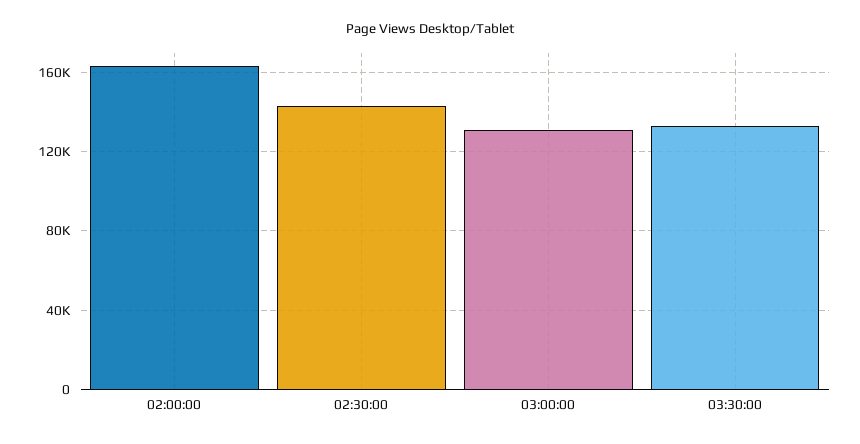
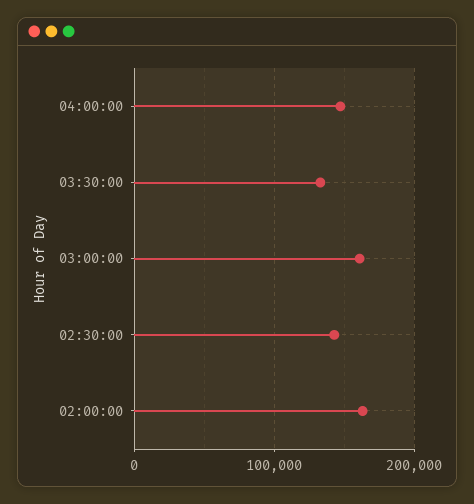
03:00:00: 130000 -> 160000
04:00:00: none -> 150000

